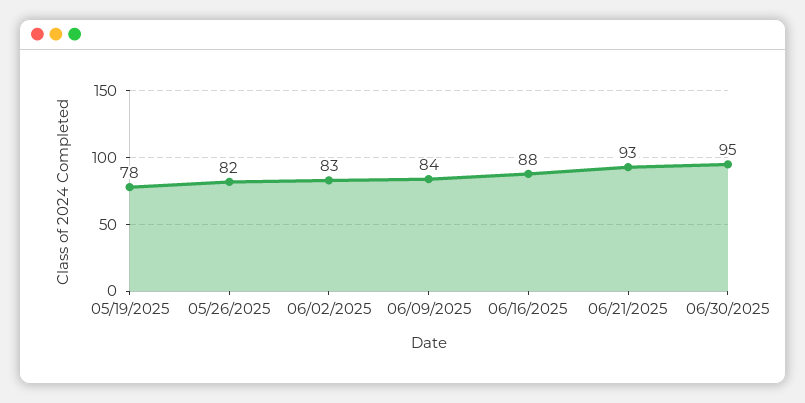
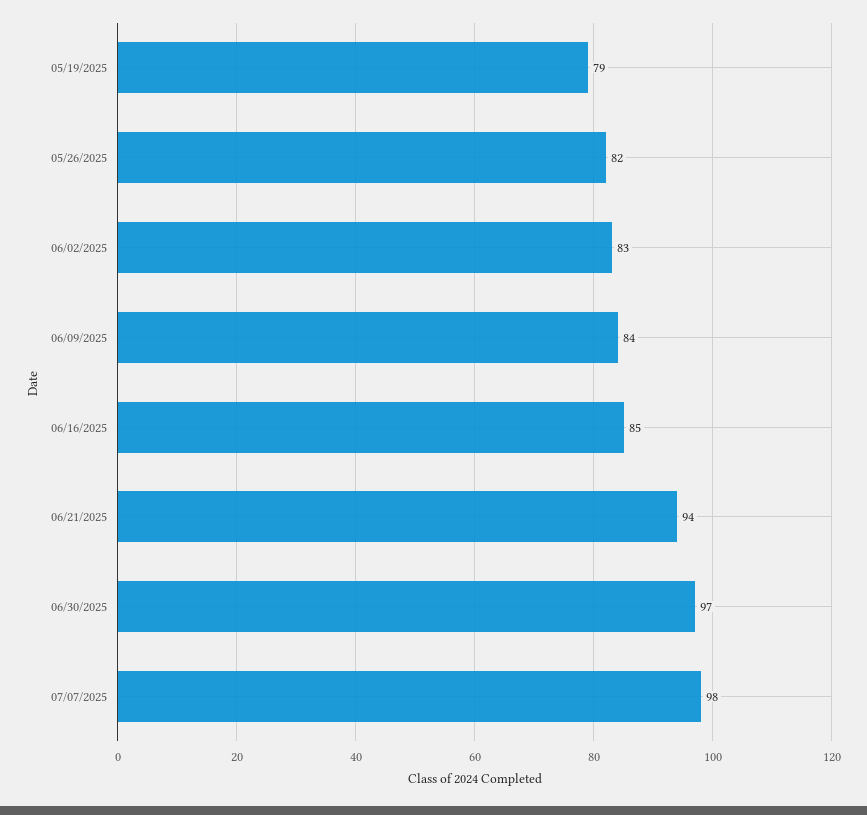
05/19/2025: 78 -> 79
06/16/2025: 88 -> 85
06/21/2025: 93 -> 94
06/30/2025: 95 -> 97
07/07/2025: none -> 98

